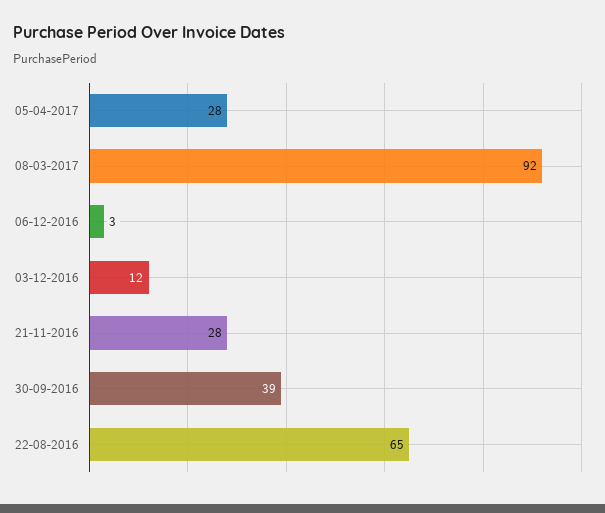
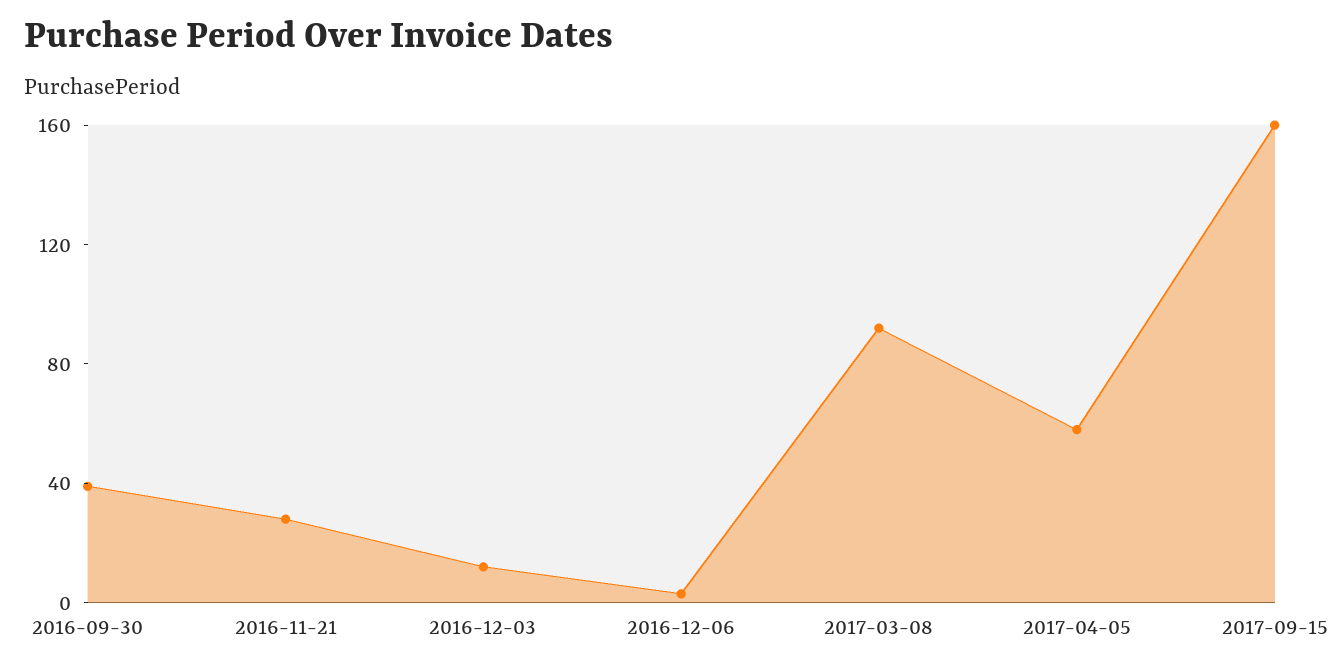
05-04-2017: 28 -> 60
22-08-2016: 65 -> none
2017-09-15: none -> 160

